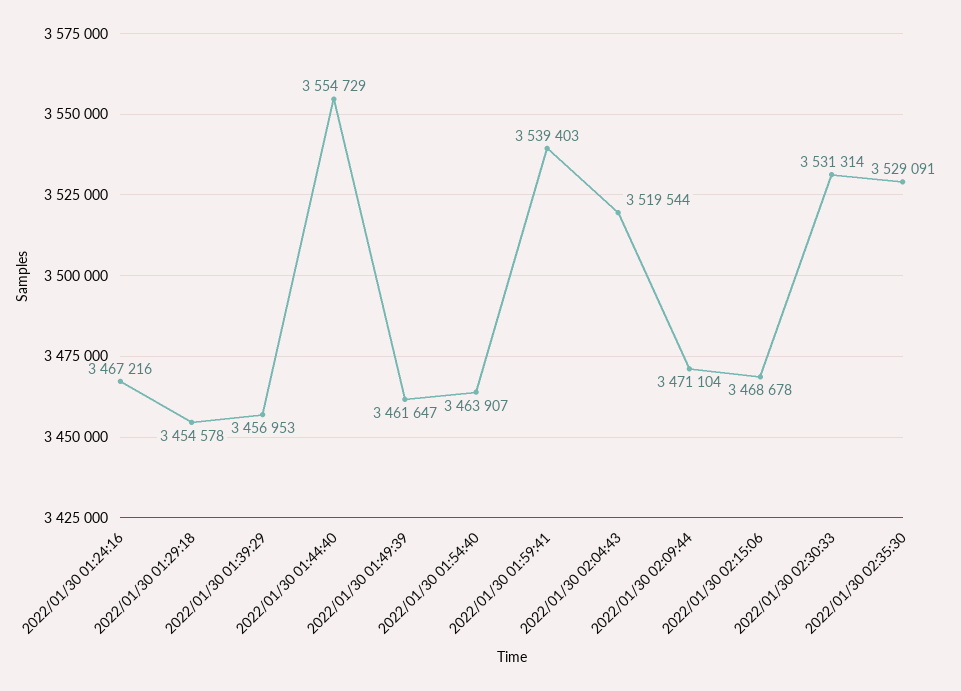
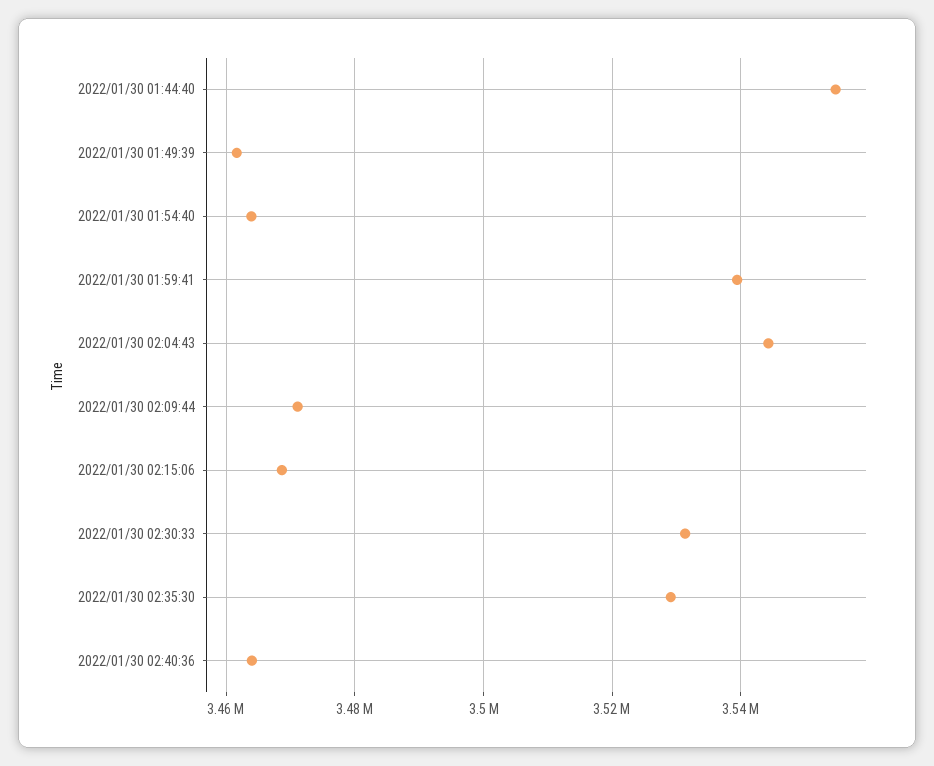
2022/01/30 01:24:16: 3467216 -> none
2022/01/30 01:29:18: 3454578 -> none
2022/01/30 01:39:29: 3456953 -> none
2022/01/30 02:04:43: 3519544 -> 3544000
2022/01/30 02:40:36: none -> 3464000

